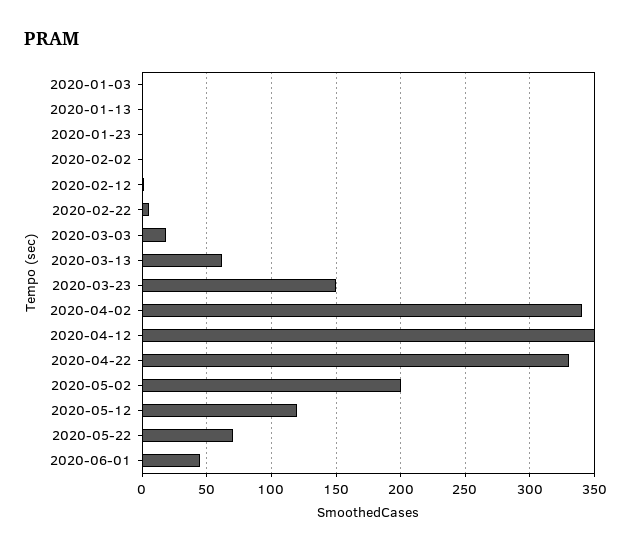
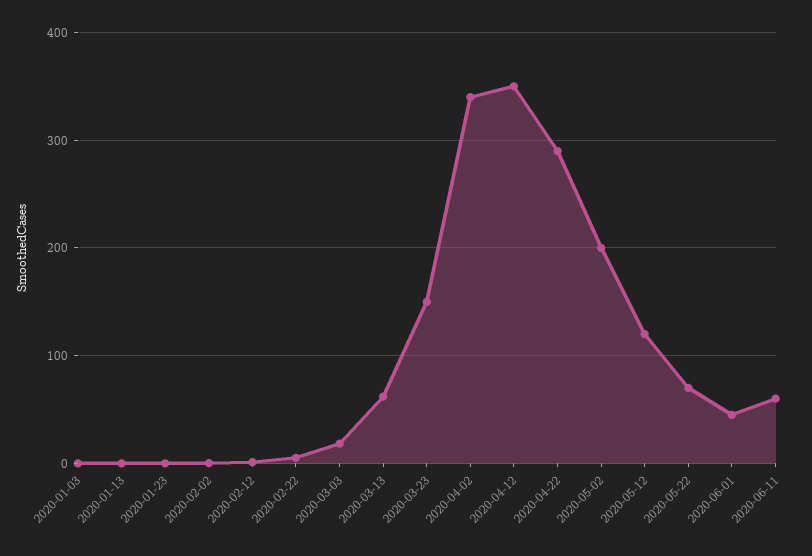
2020-04-22: 330 -> 290
2020-06-11: none -> 60

